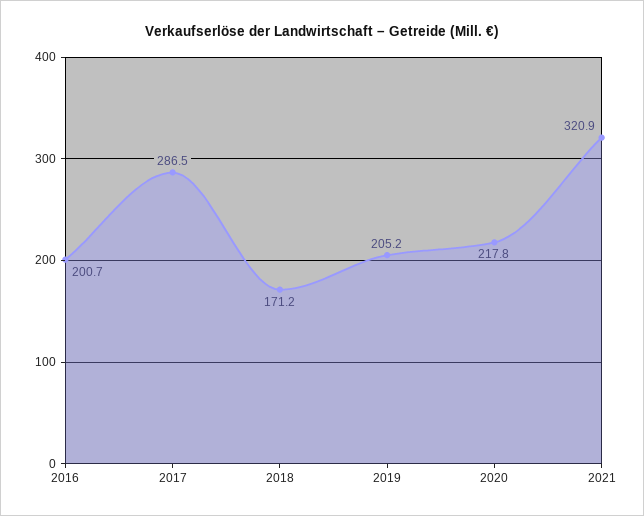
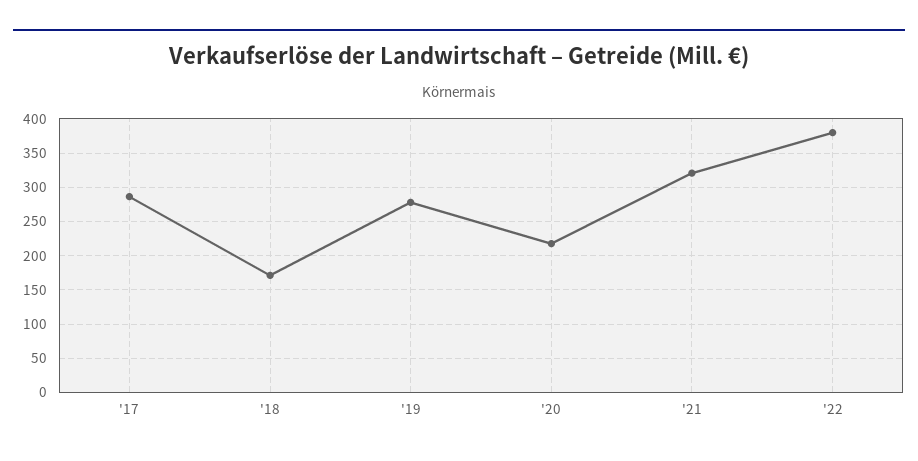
2016: 200.7 -> none
2019: 205.2 -> 280
'22: none -> 380

